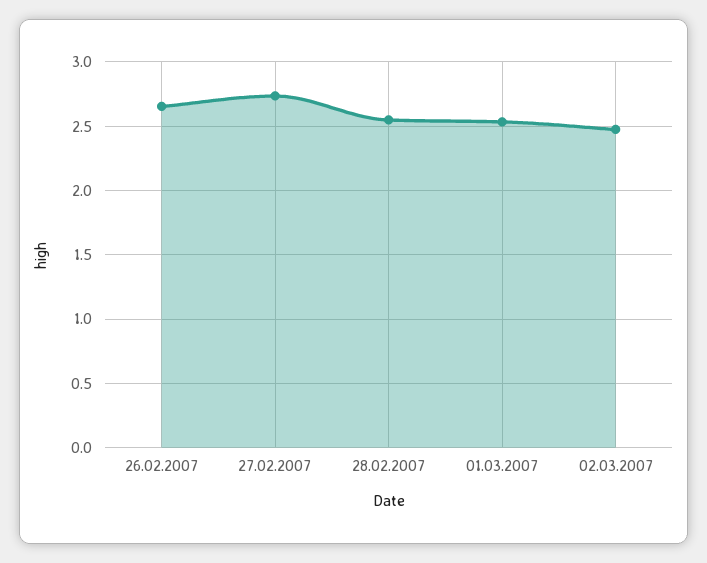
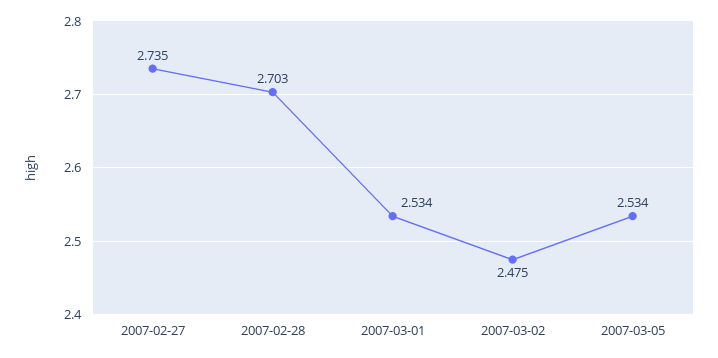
26.02.2007: 2.65 -> none
28.02.2007: 2.55 -> 2.703
2007-03-05: none -> 2.534

